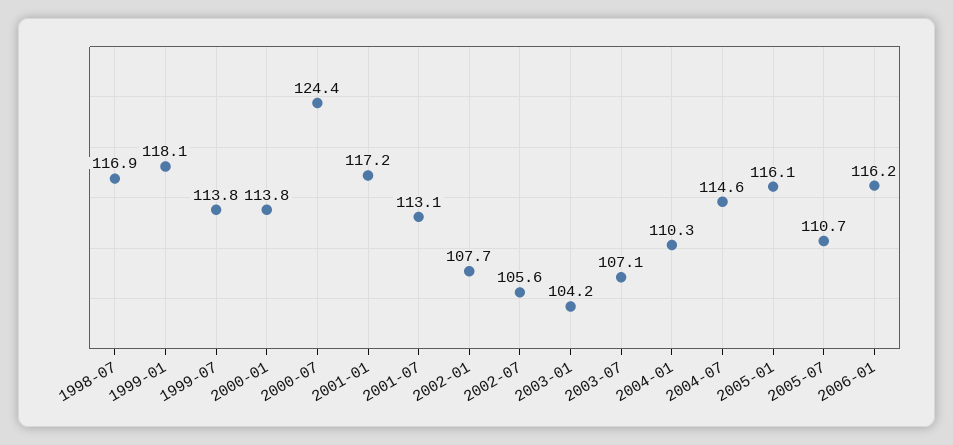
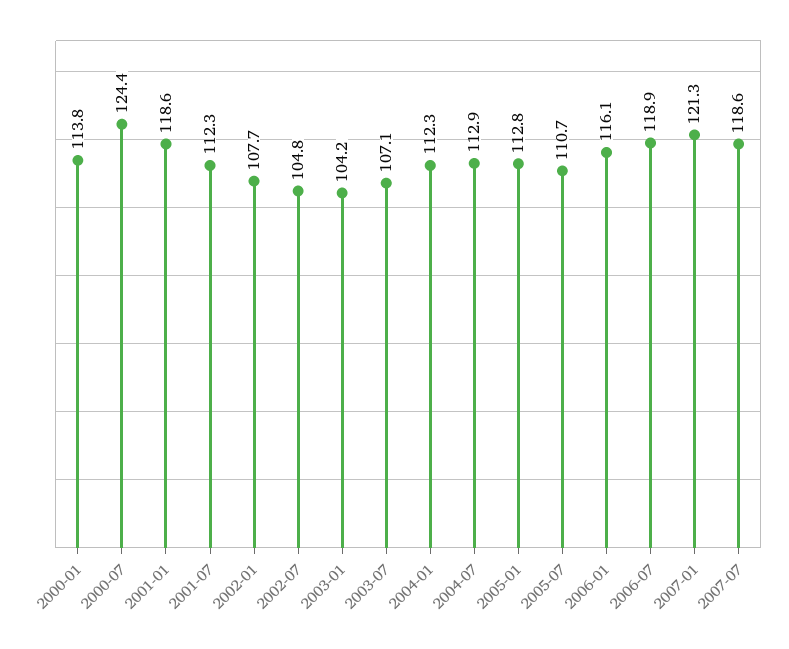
1998-07: 116.9 -> none
1999-01: 118.1 -> none
1999-07: 113.8 -> none
2001-01: 117.2 -> 118.6
2001-07: 113.1 -> 112.3
2002-07: 105.6 -> 104.8
2004-01: 110.3 -> 112.3
2004-07: 114.6 -> 112.9
2005-01: 116.1 -> 112.8
2006-01: 116.2 -> 116.1
2006-07: none -> 118.9
2007-01: none -> 121.3
2007-07: none -> 118.6

